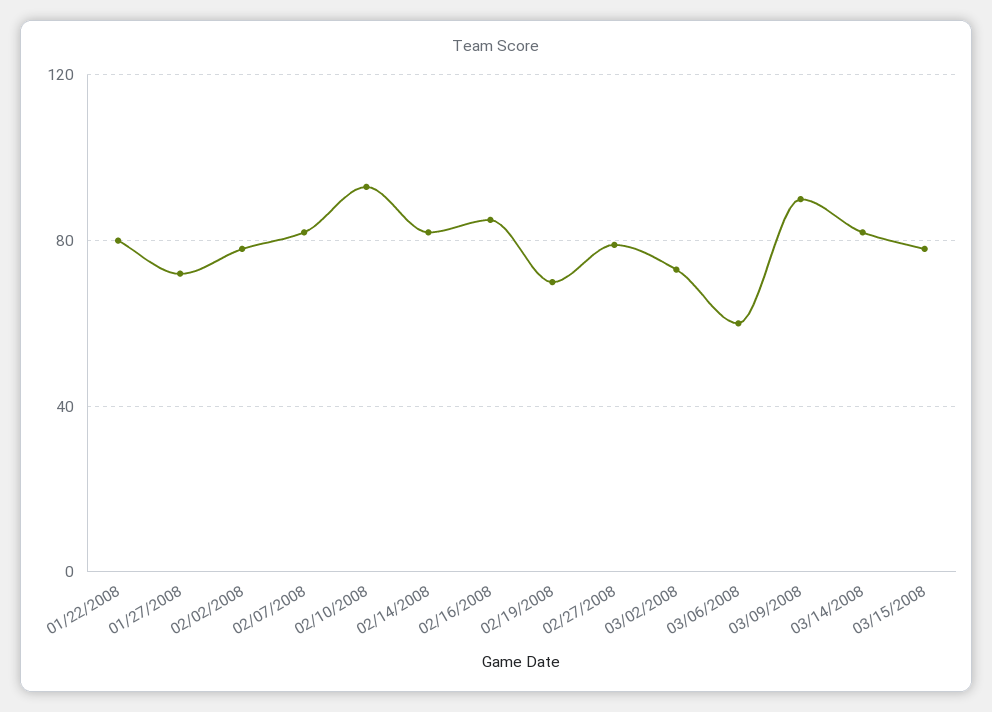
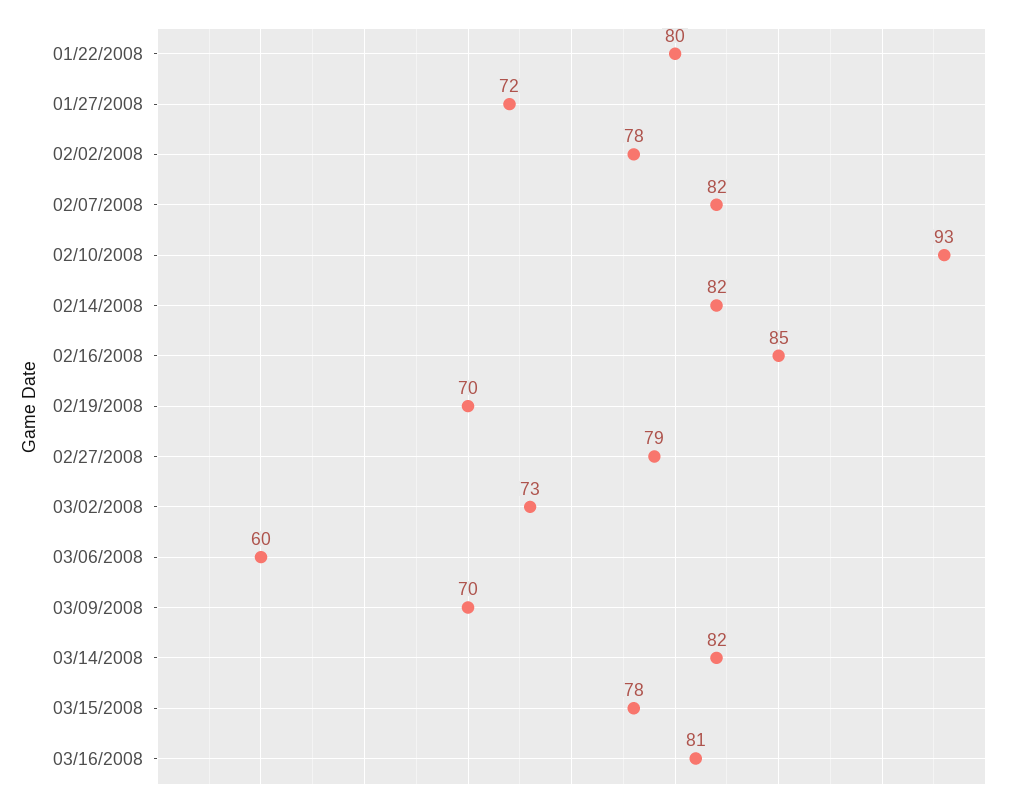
03/09/2008: 90 -> 70
03/16/2008: none -> 81

